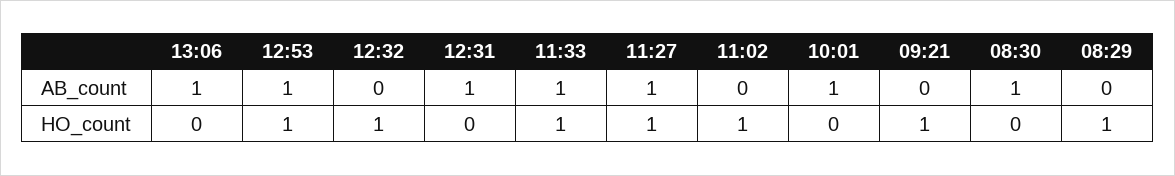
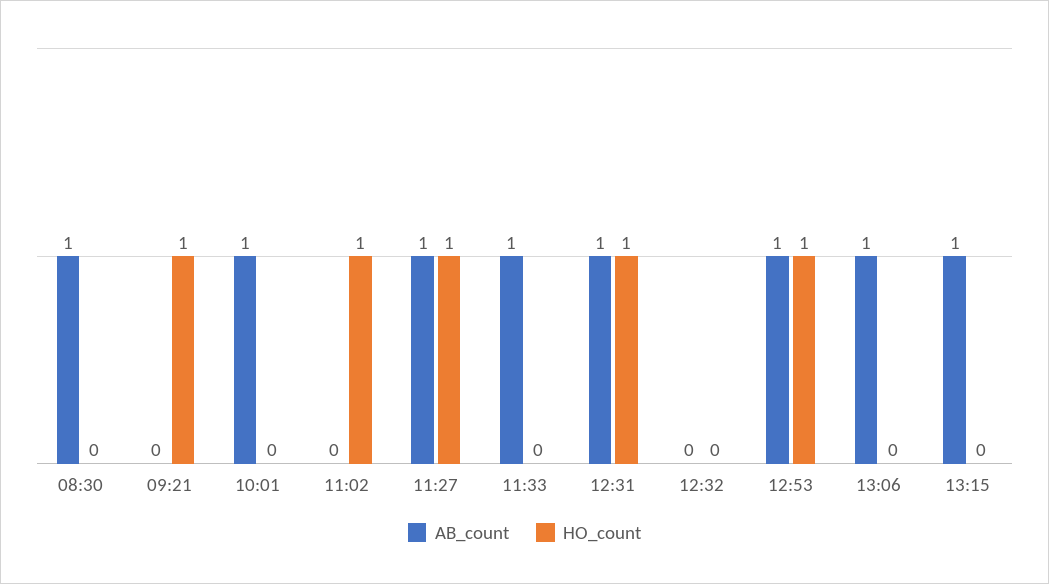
AB_count, 08:29: 0 -> none
HO_count, 12:32: 1 -> 0
HO_count, 12:31: 0 -> 1
HO_count, 11:33: 1 -> 0
HO_count, 08:29: 1 -> none
AB_count, 13:15: none -> 1
HO_count, 13:15: none -> 0

